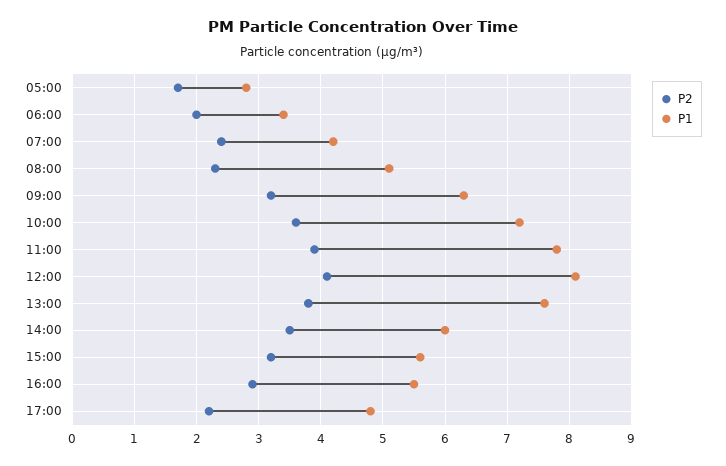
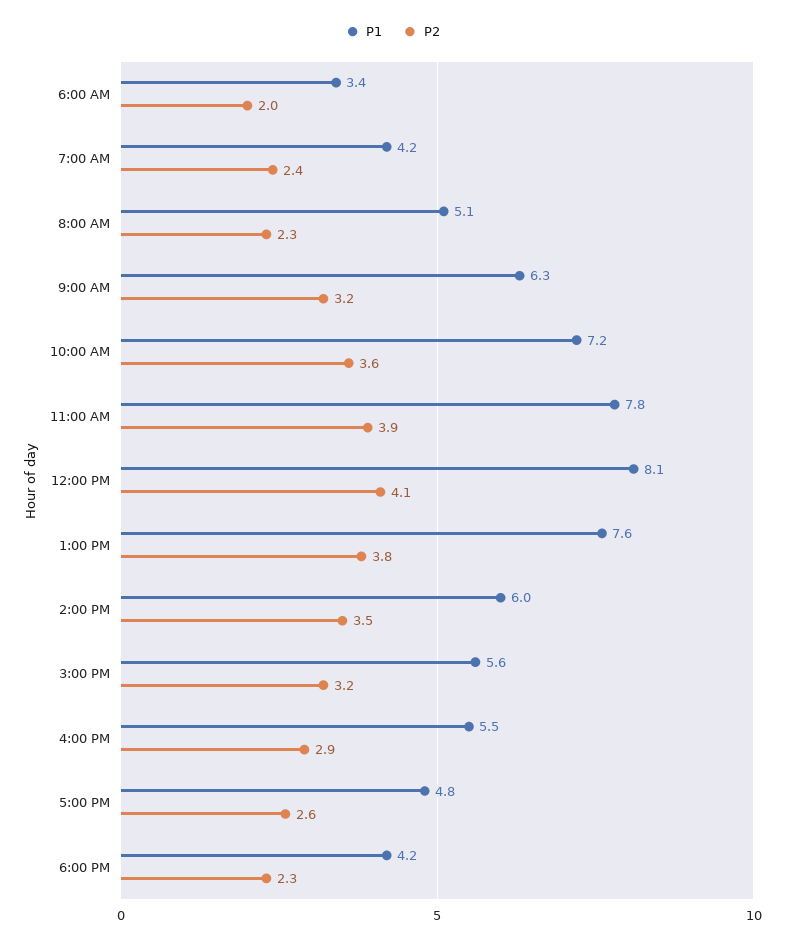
P2, 05:00: 1.7 -> none
P1, 05:00: 2.8 -> none
P2, 17:00: 2.2 -> 2.6
P1, 6:00 PM: none -> 4.2
P2, 6:00 PM: none -> 2.3

